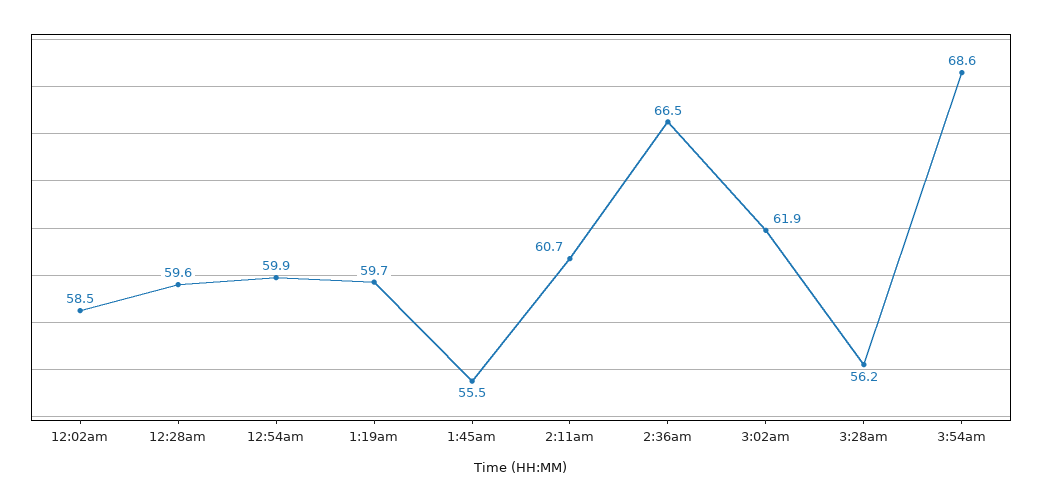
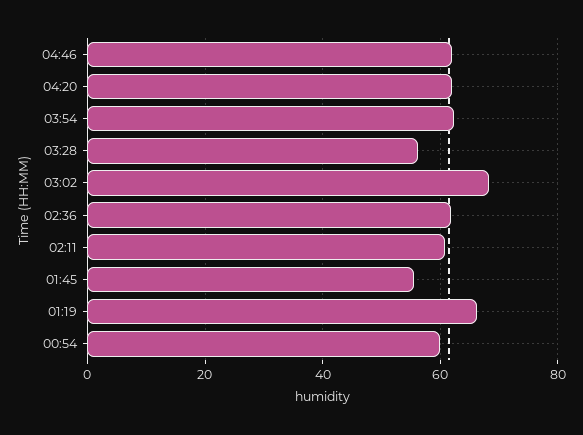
12:02am: 58.5 -> none
12:28am: 59.6 -> none
1:19am: 59.7 -> 66
2:36am: 66.5 -> 62
3:02am: 61.9 -> 68
3:54am: 68.6 -> 62
04:46: none -> 62
04:20: none -> 62

